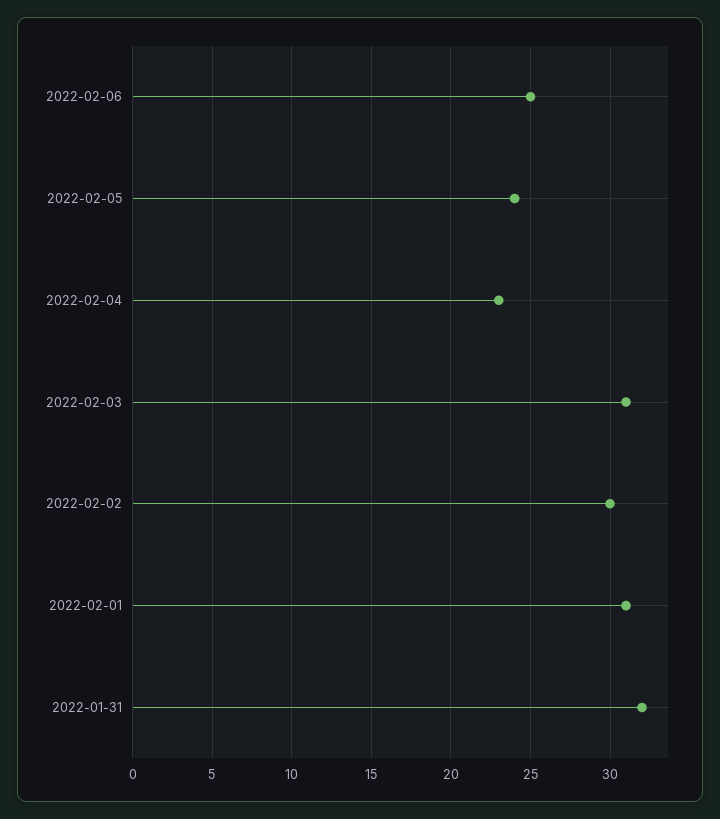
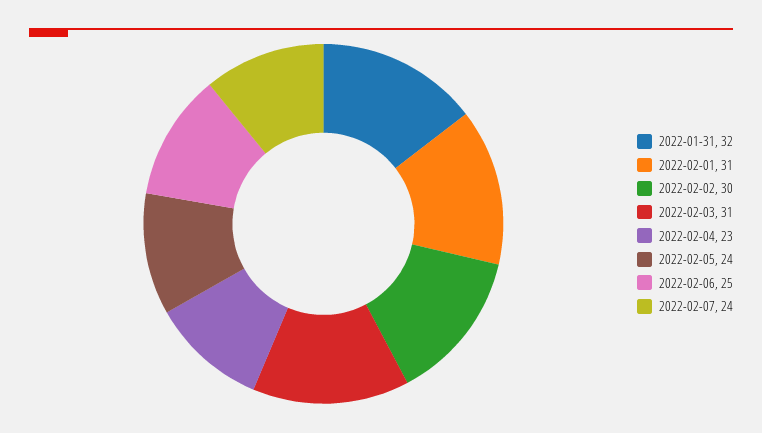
2022-02-07: none -> 24

